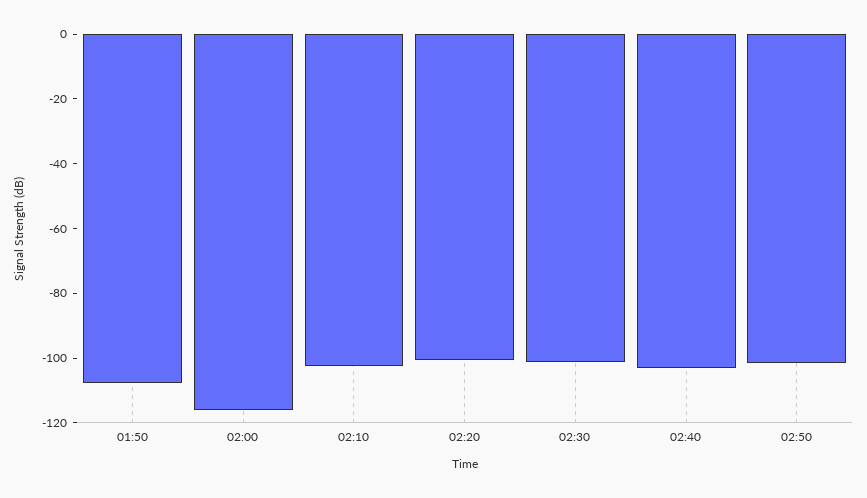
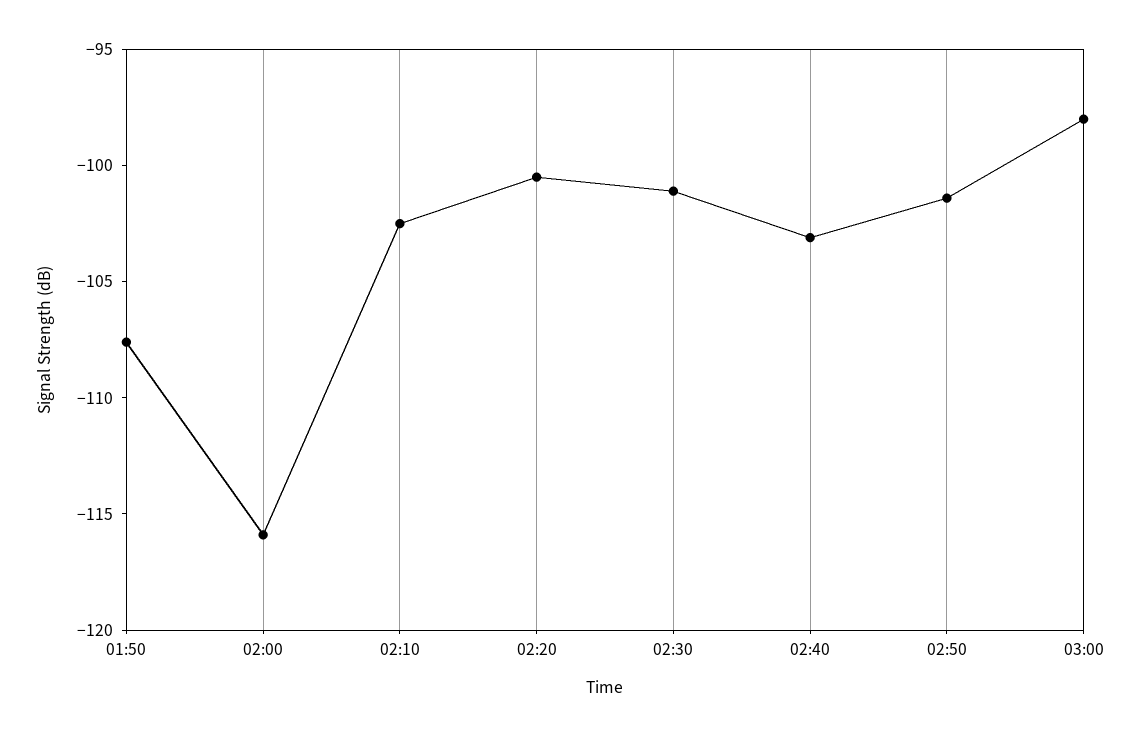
03:00: none -> -98

